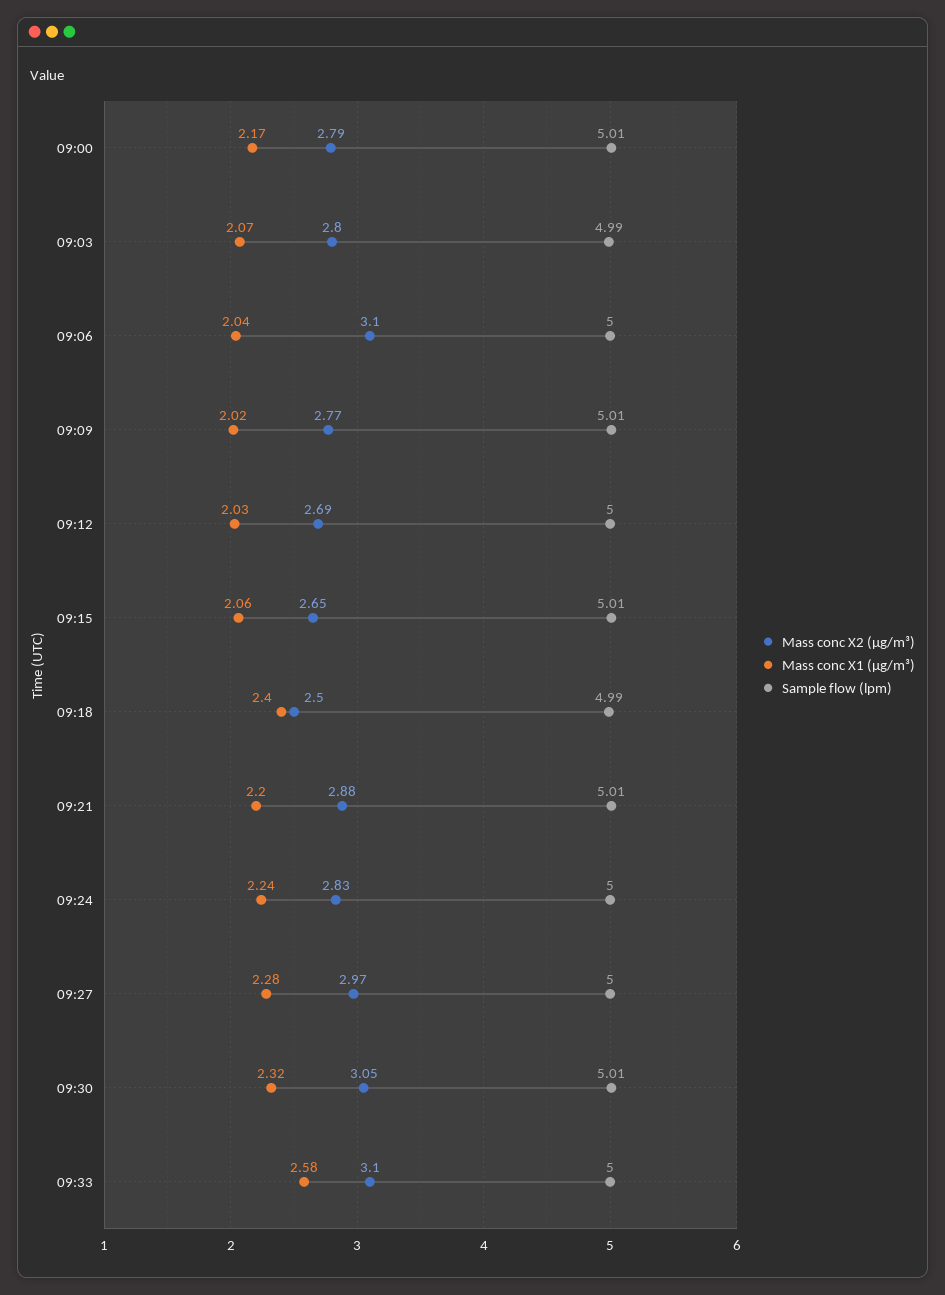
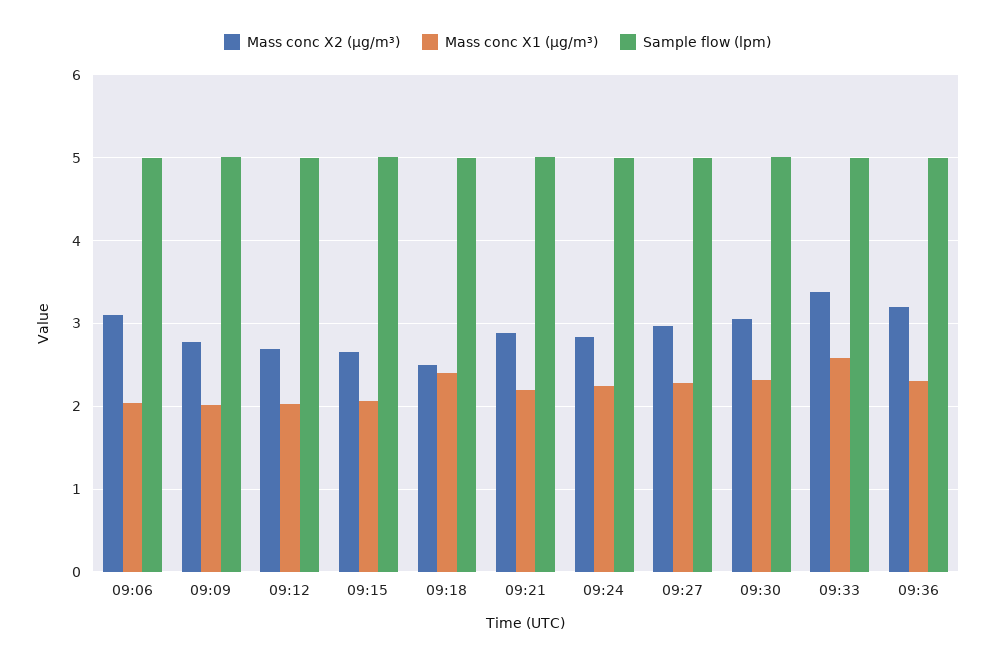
Mass conc X2 (μg/m³), 09:00: 2.79 -> none
Mass conc X1 (μg/m³), 09:00: 2.17 -> none
Sample flow (lpm), 09:00: 5.01 -> none
Mass conc X2 (μg/m³), 09:03: 2.8 -> none
Mass conc X1 (μg/m³), 09:03: 2.07 -> none
Sample flow (lpm), 09:03: 4.99 -> none
Mass conc X2 (μg/m³), 09:33: 3.1 -> 3.4
Mass conc X2 (μg/m³), 09:36: none -> 3.2
Mass conc X1 (μg/m³), 09:36: none -> 2.3
Sample flow (lpm), 09:36: none -> 5

